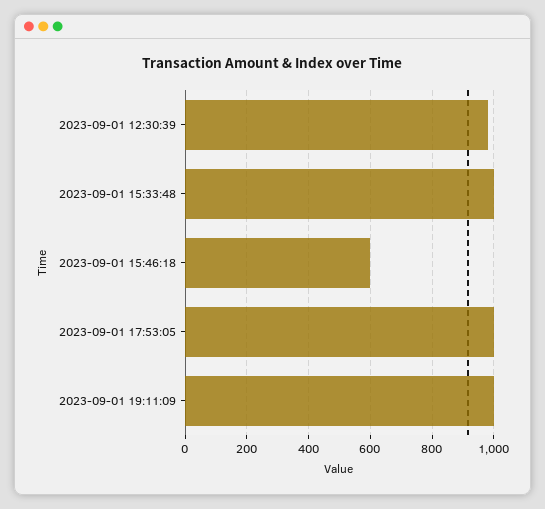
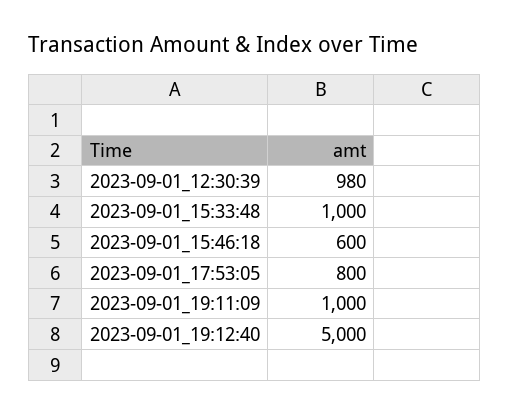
2023-09-01 17:53:05: 1000 -> 800
2023-09-01_19:12:40: none -> 5000

